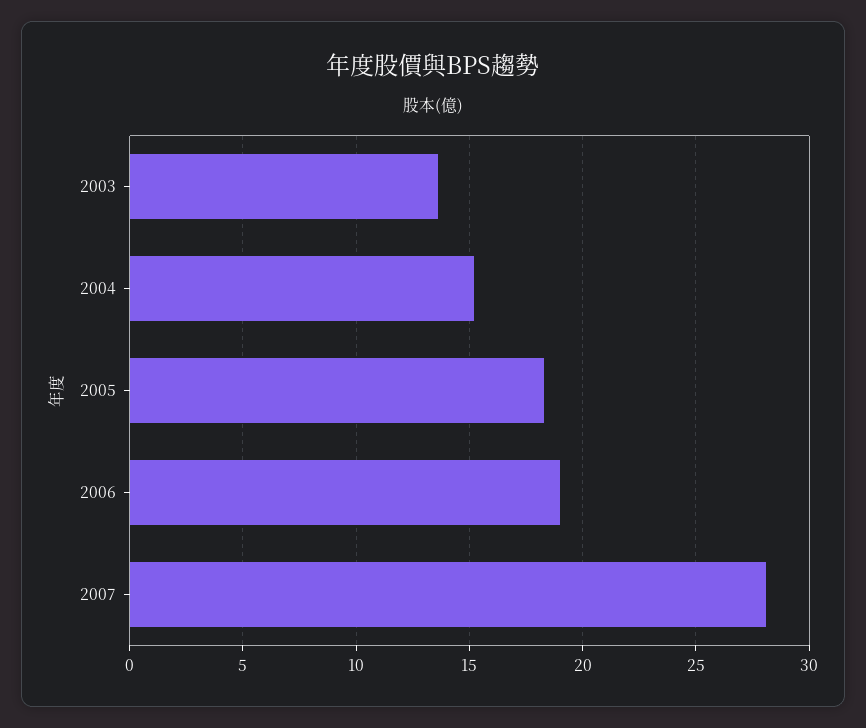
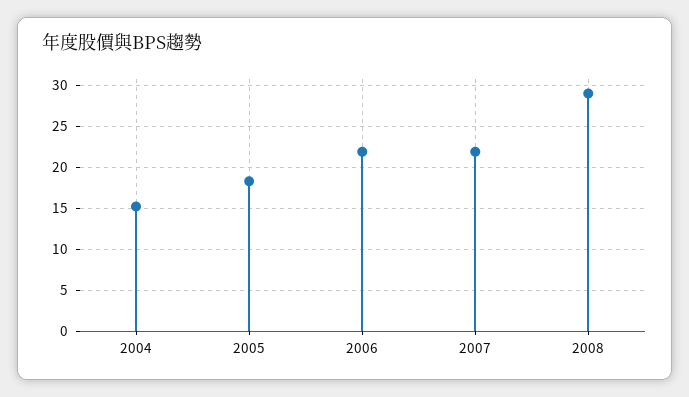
2003: 13.5 -> none
2006: 19 -> 22
2007: 28 -> 22
2008: none -> 29

